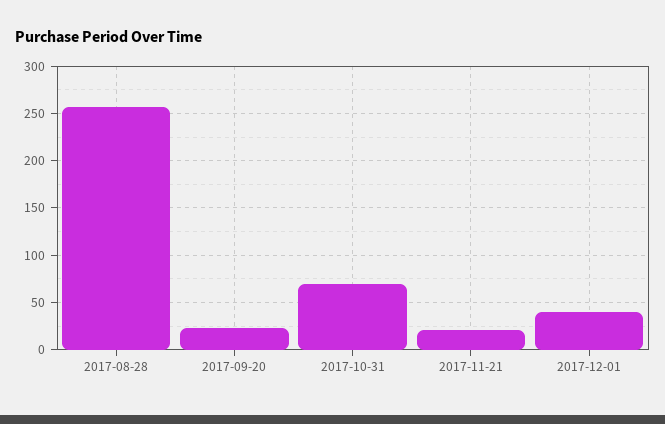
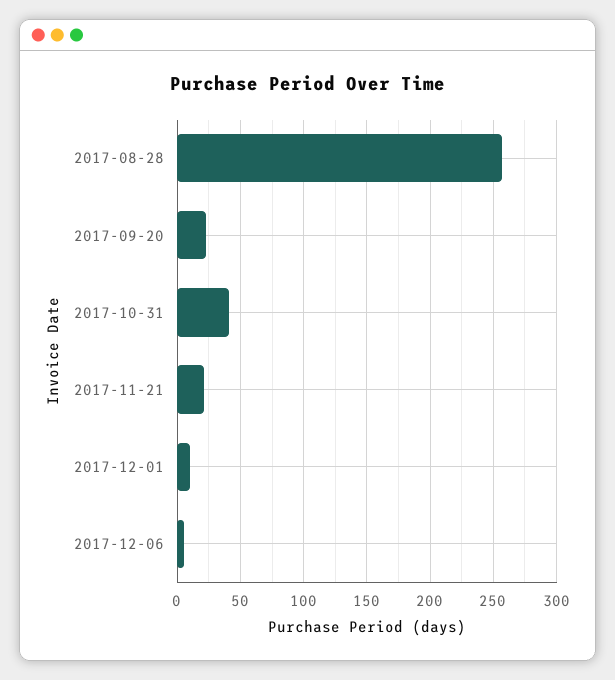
2017-10-31: 70 -> 40
2017-12-01: 40 -> 10
2017-12-06: none -> 5

